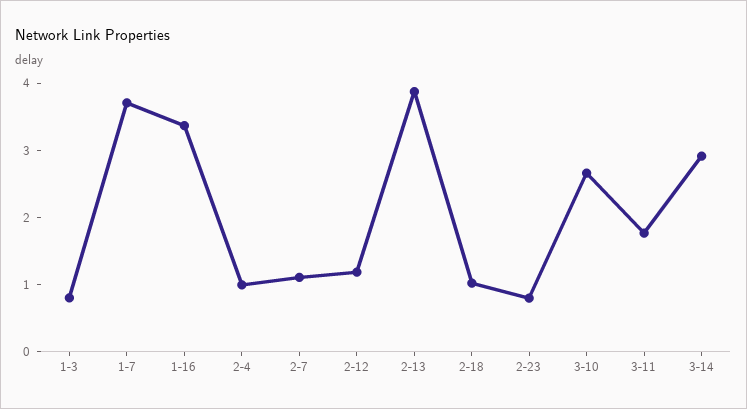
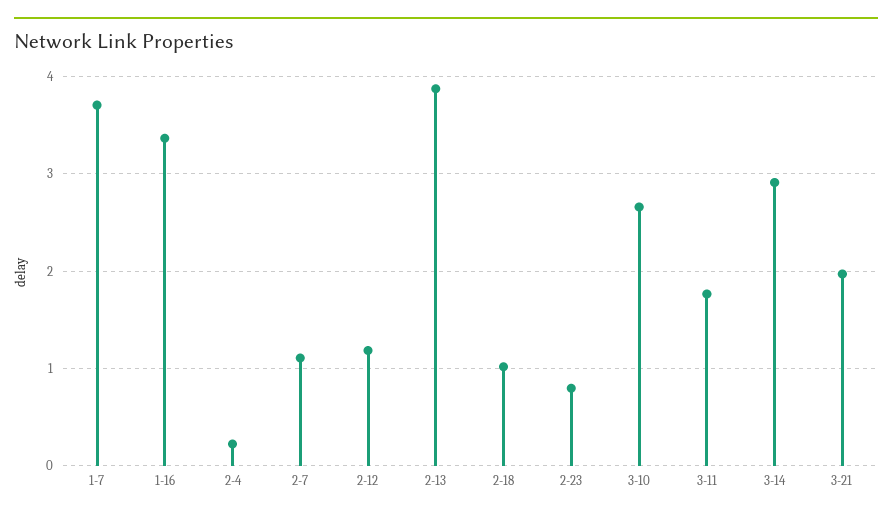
1-3: 0.8 -> none
2-4: 1 -> 0.2
3-21: none -> 2

